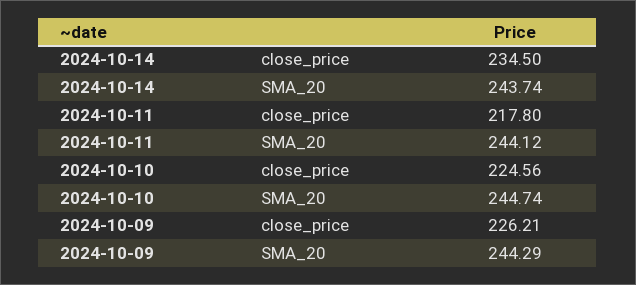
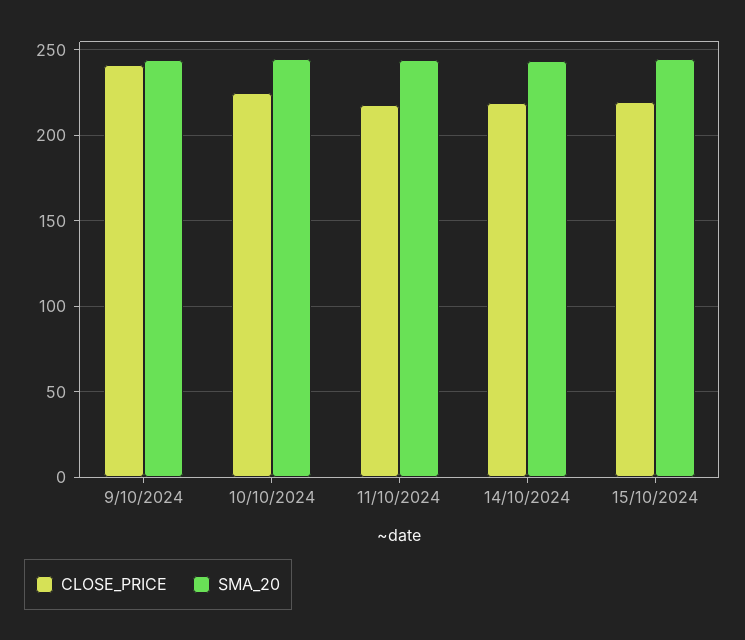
close_price, 2024-10-14: 234.5 -> 220
close_price, 2024-10-09: 226.21 -> 240
close_price, 15/10/2024: none -> 220
SMA_20, 15/10/2024: none -> 245

